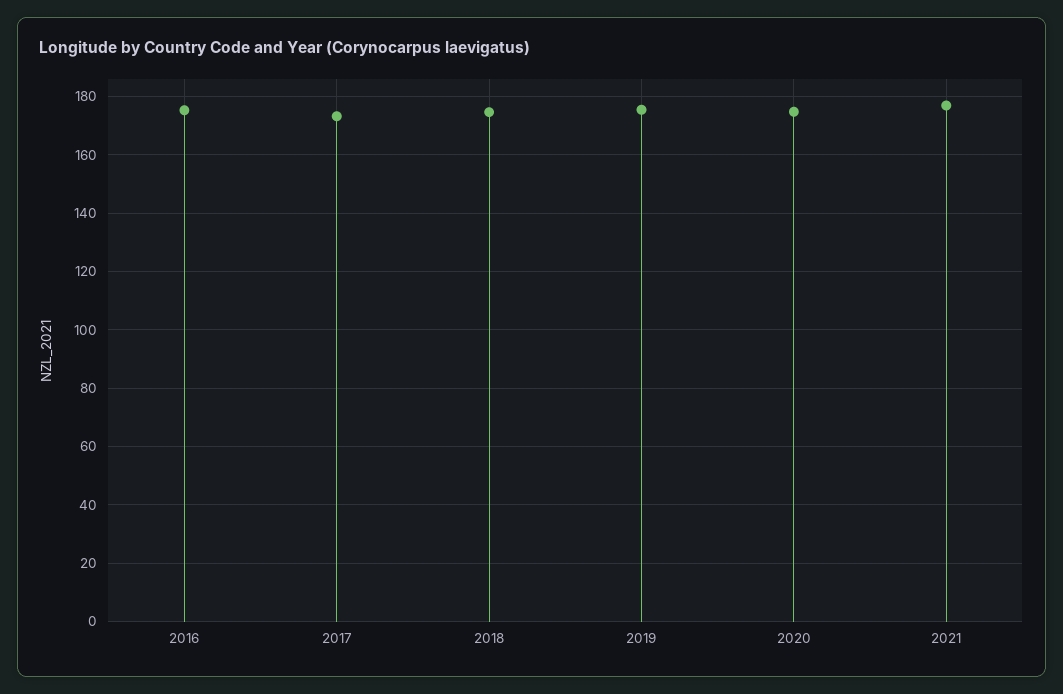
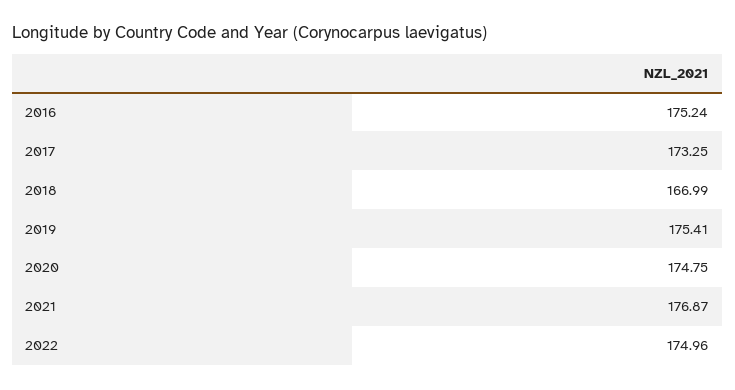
2018: 175 -> 166.99
2022: none -> 174.96

